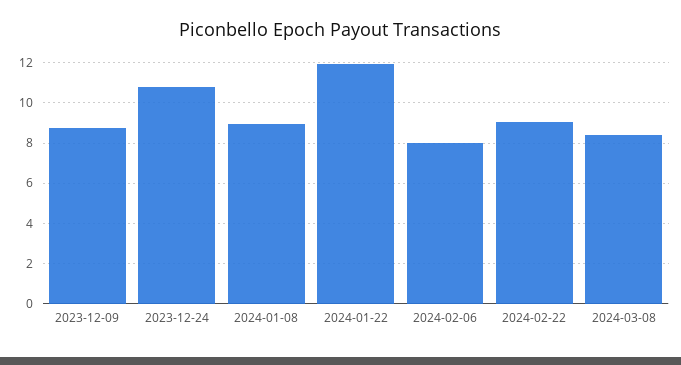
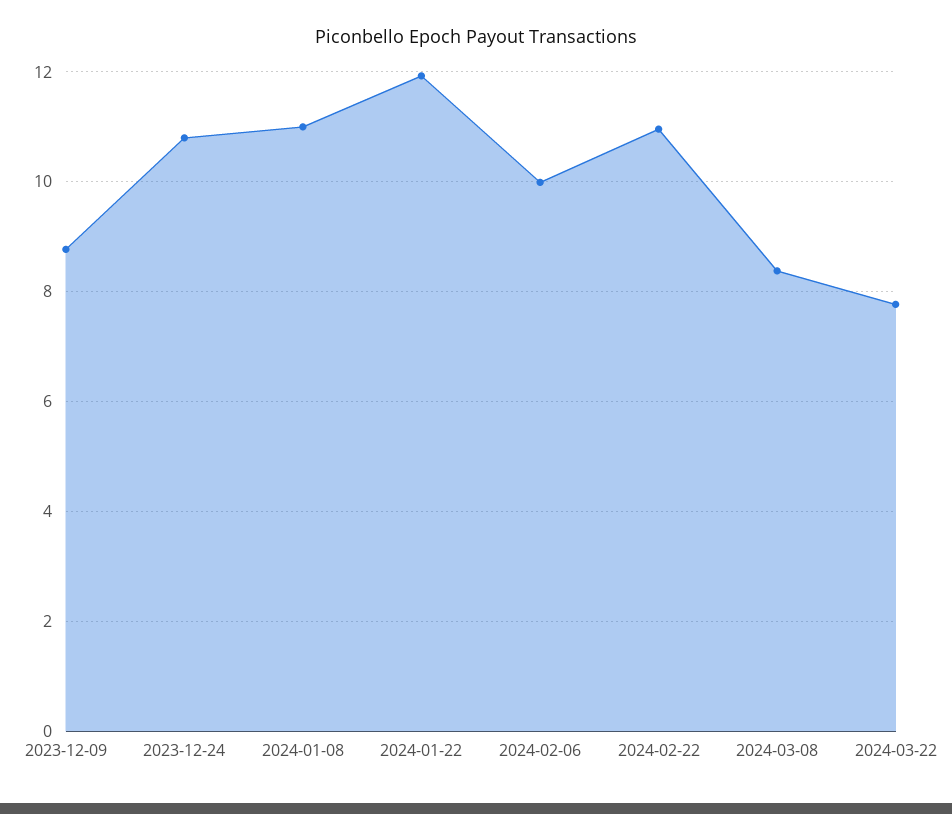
2024-01-08: 9 -> 11
2024-02-06: 8 -> 10
2024-02-22: 9 -> 11
2024-03-22: none -> 7.8

